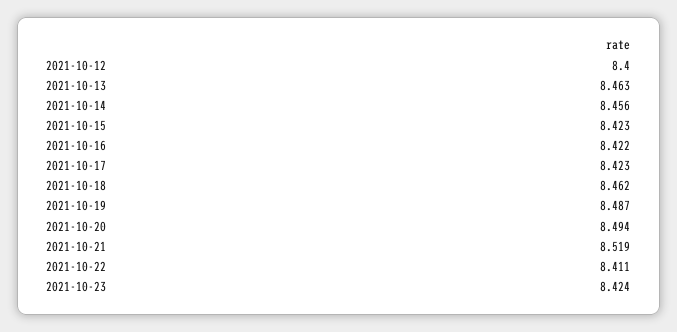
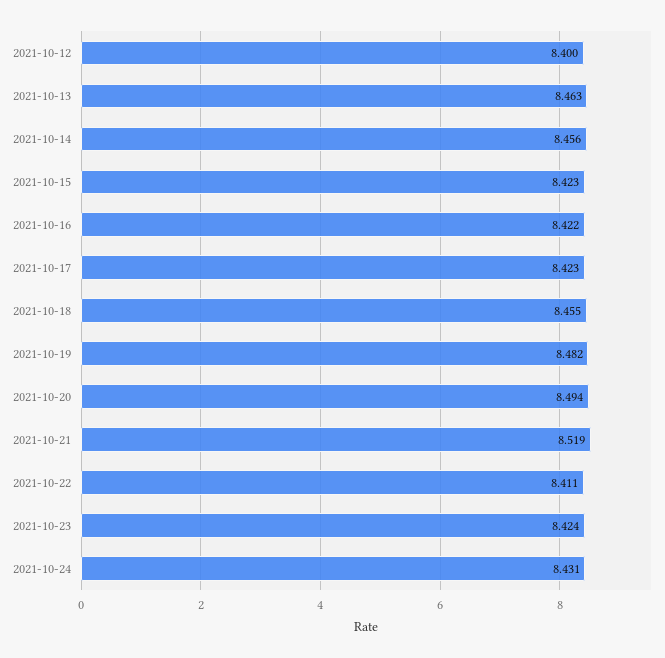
2021-10-18: 8.462 -> 8.455
2021-10-19: 8.487 -> 8.482
2021-10-24: none -> 8.431

